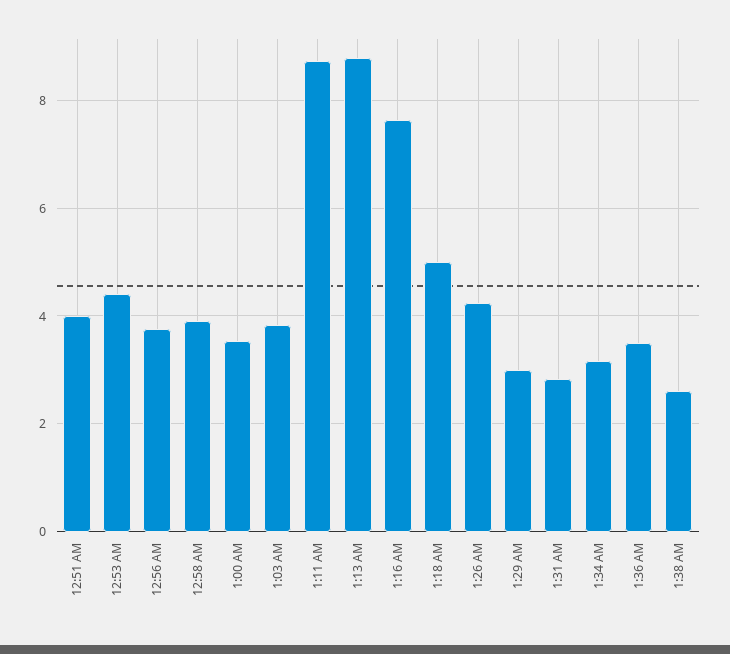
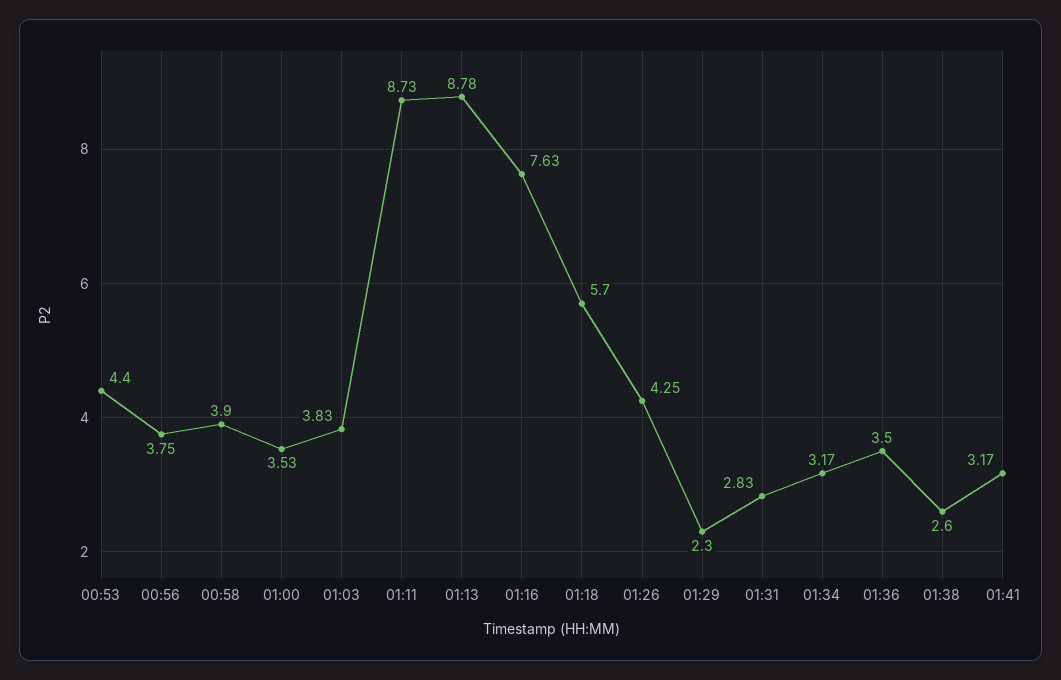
12:51 AM: 4 -> none
1:18 AM: 5 -> 5.7
1:29 AM: 3 -> 2.3
01:41: none -> 3.17

